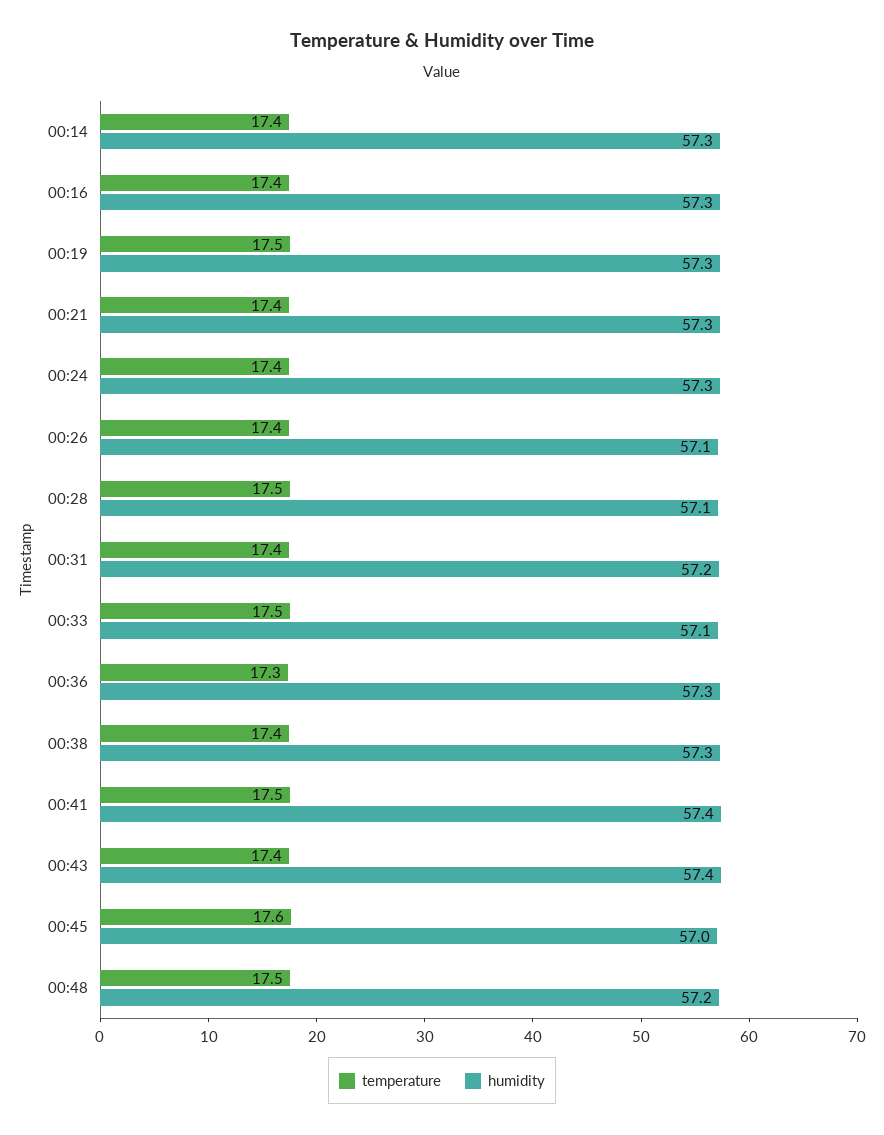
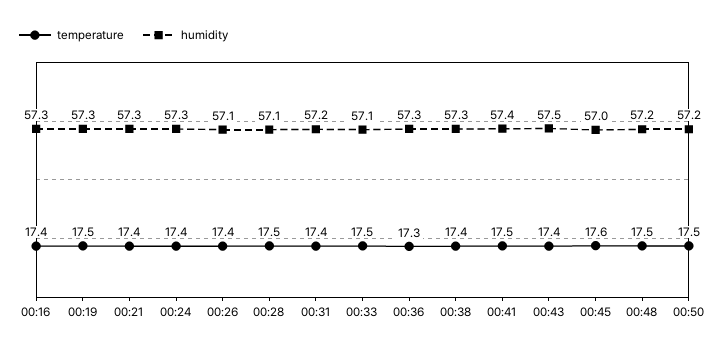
temperature, 00:14: 17.4 -> none
humidity, 00:14: 57.3 -> none
humidity, 00:43: 57.4 -> 57.5
temperature, 00:50: none -> 17.5
humidity, 00:50: none -> 57.2

